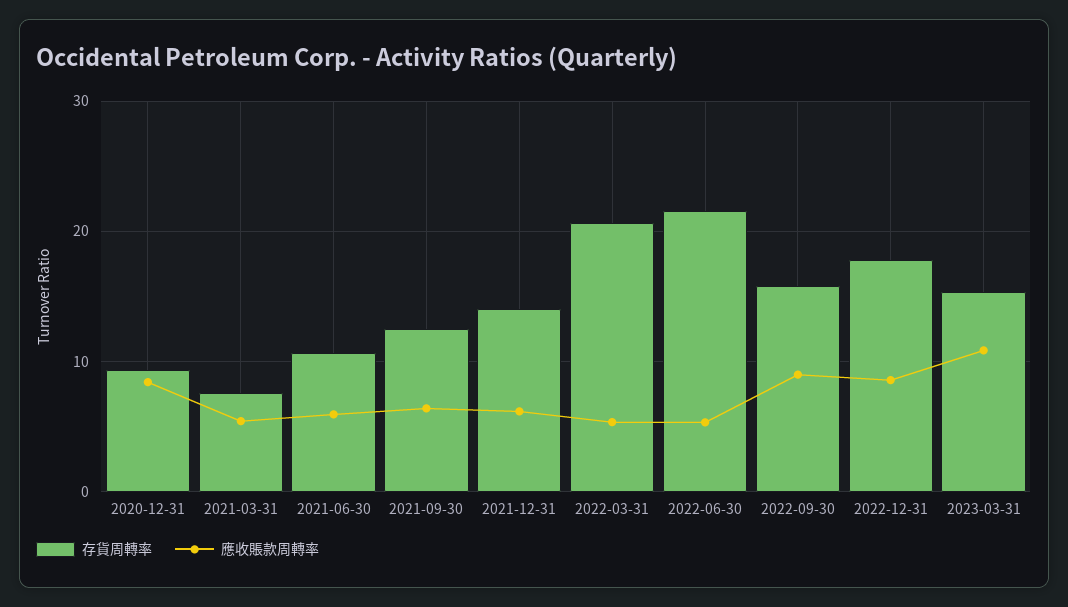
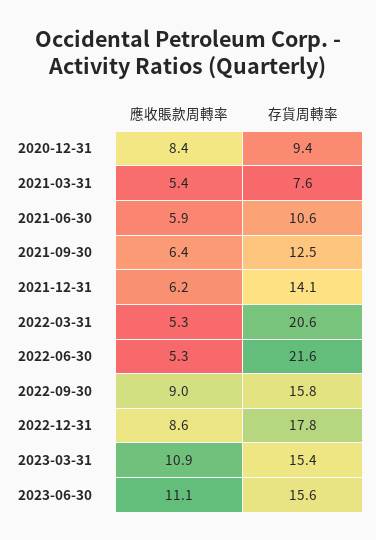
應收賬款周轉率, 2023-06-30: none -> 11.1
存貨周轉率, 2023-06-30: none -> 15.6

